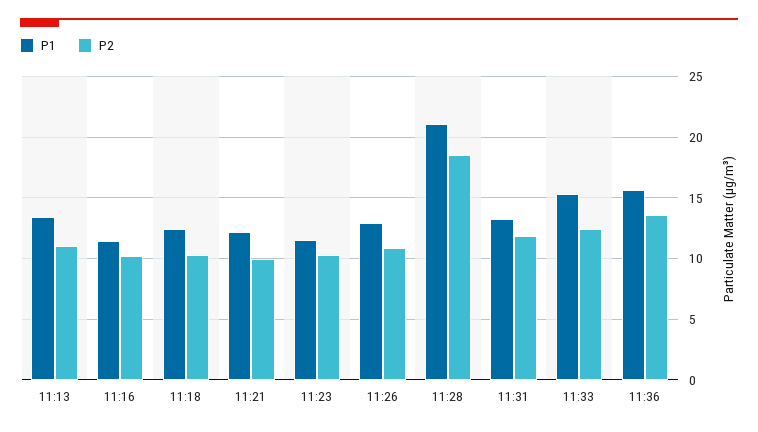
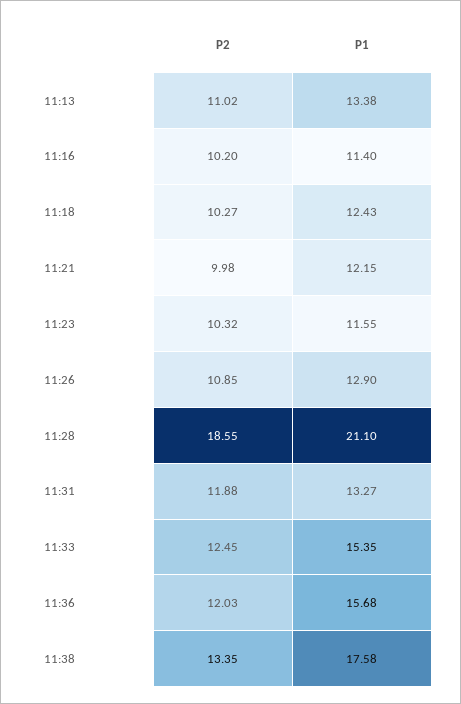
P2, 11:36: 13.5 -> 12.03
P2, 11:38: none -> 13.35
P1, 11:38: none -> 17.58

